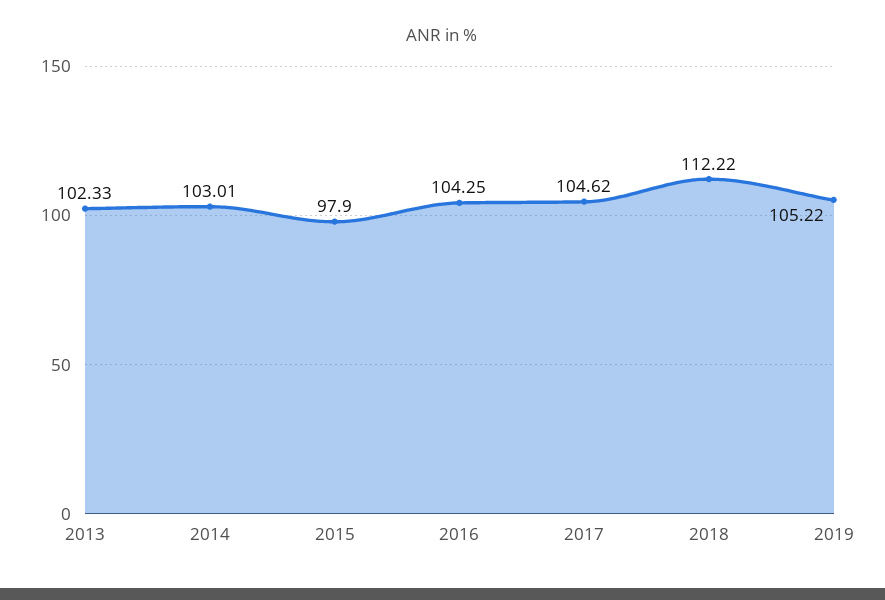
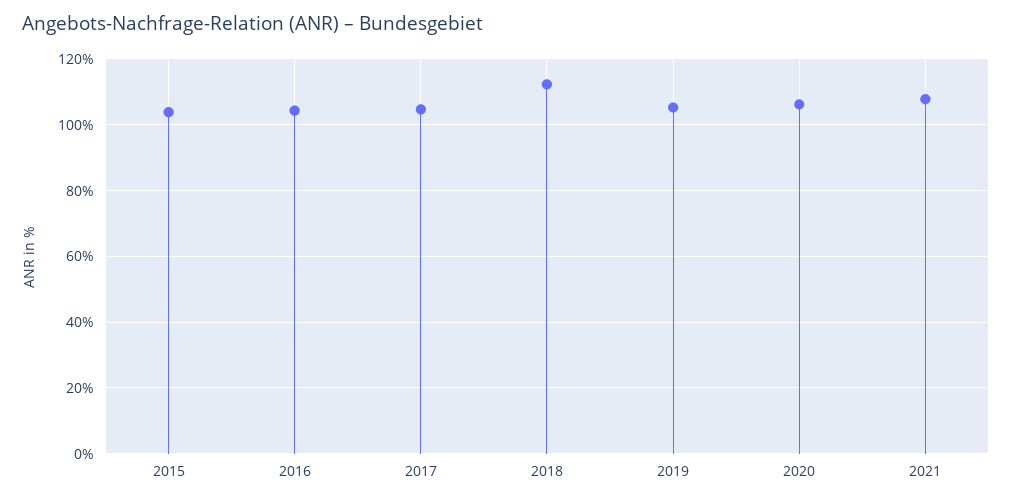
2013: 102.33 -> none
2014: 103.01 -> none
2015: 97.9 -> 104
2020: none -> 106
2021: none -> 108

